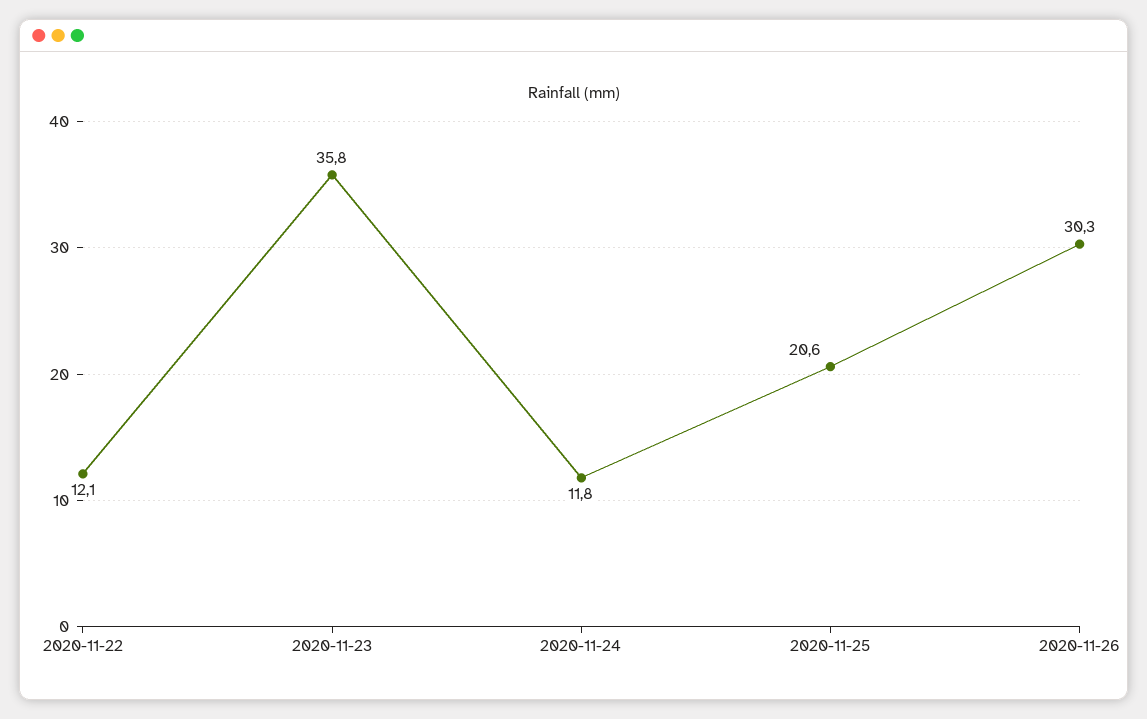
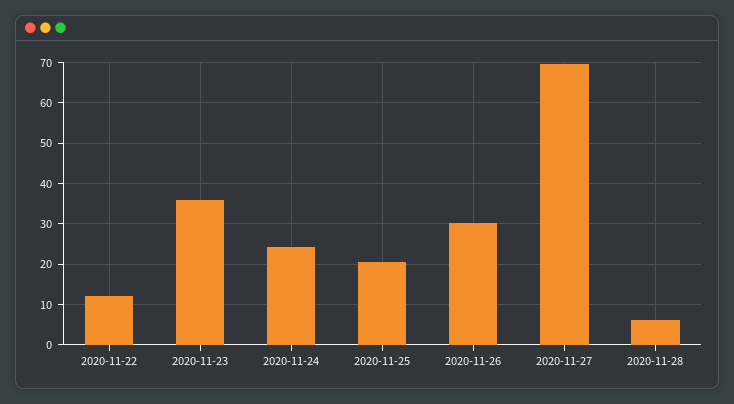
2020-11-24: 11.8 -> 24
2020-11-27: none -> 70
2020-11-28: none -> 6

